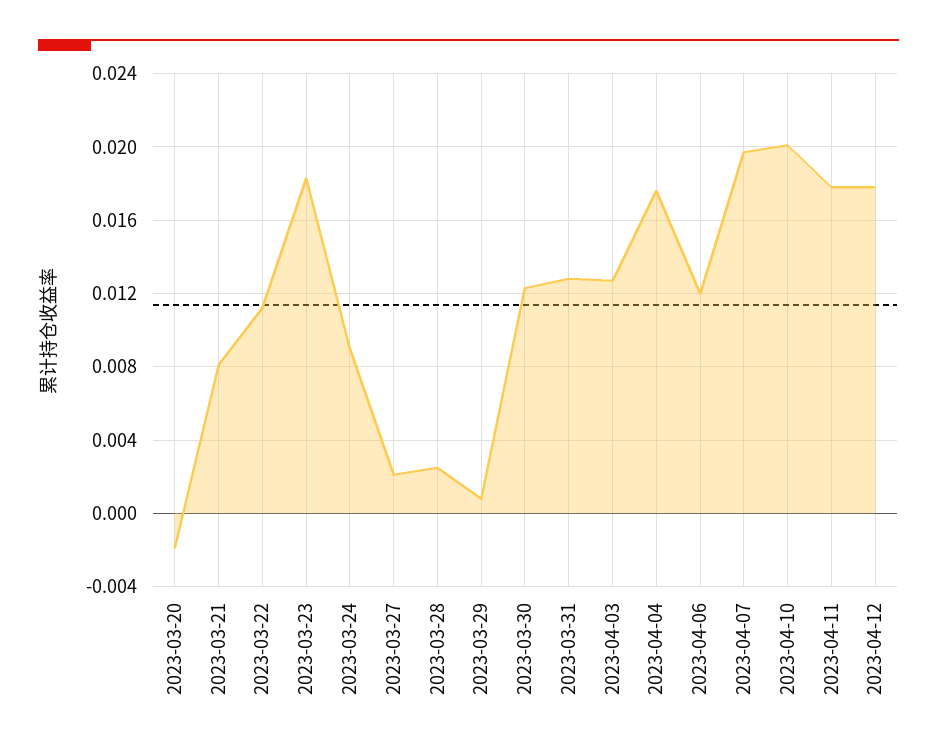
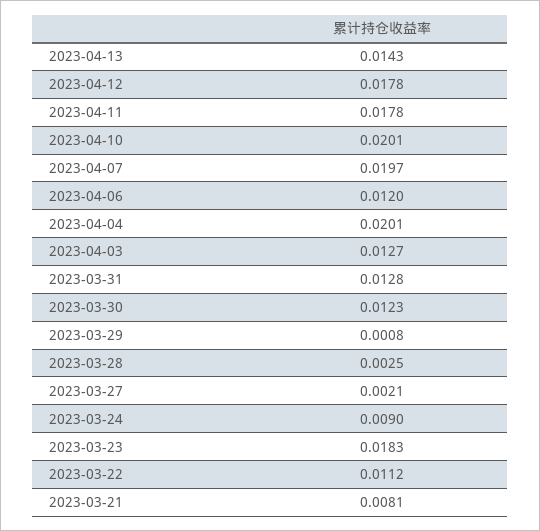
2023-03-20: -0.002 -> none
2023-04-04: 0.0175 -> 0.0201
2023-04-13: none -> 0.0143

